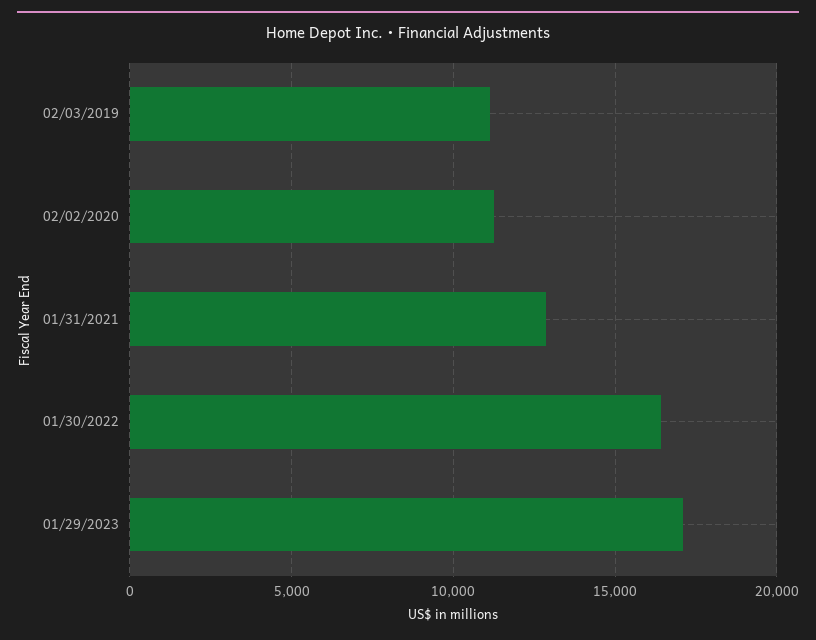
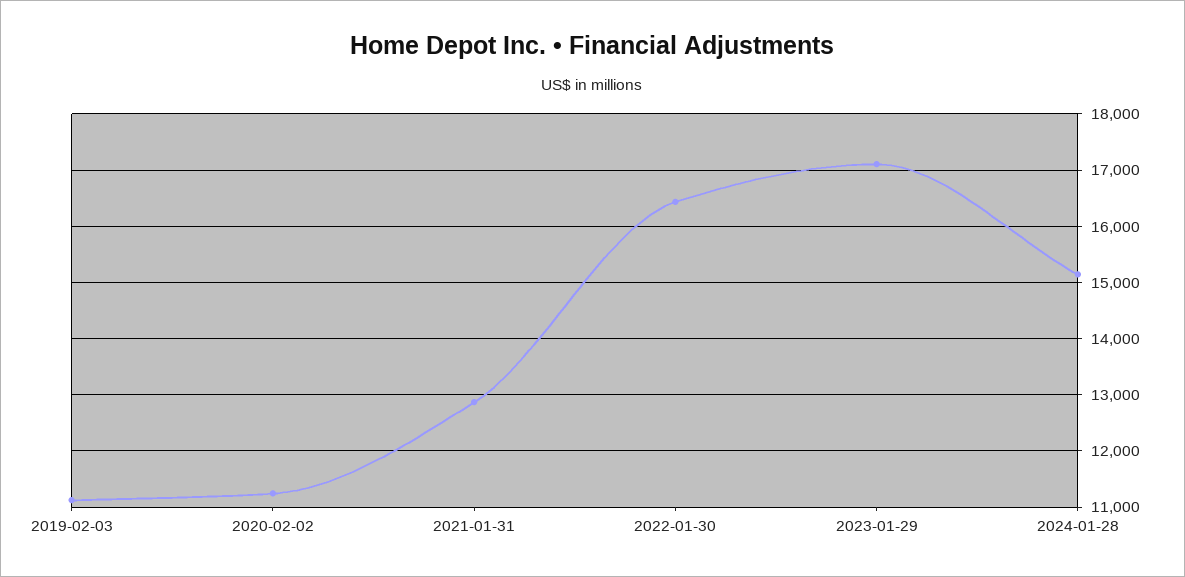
2024-01-28: none -> 15200

